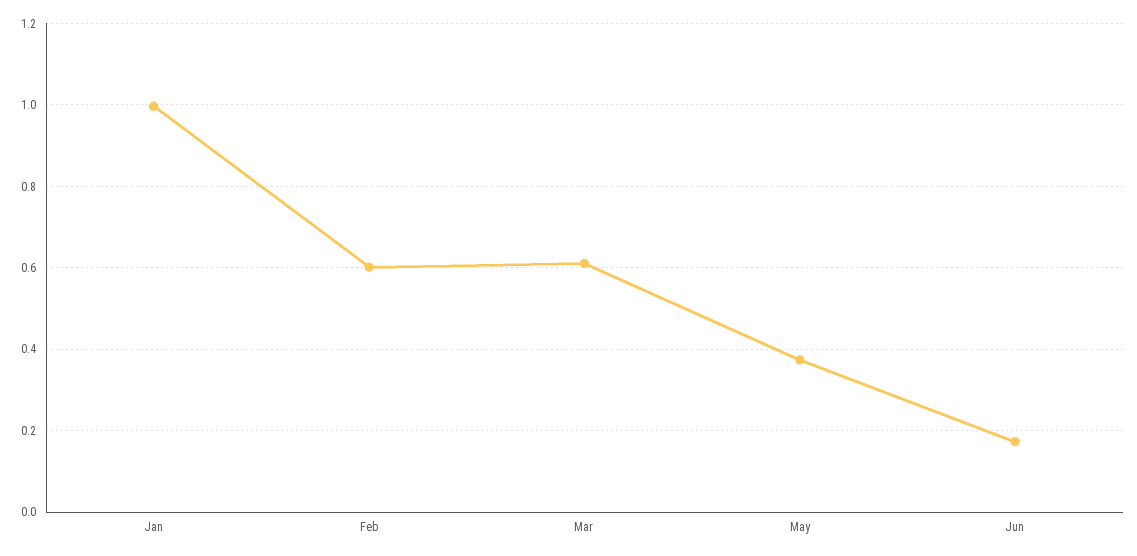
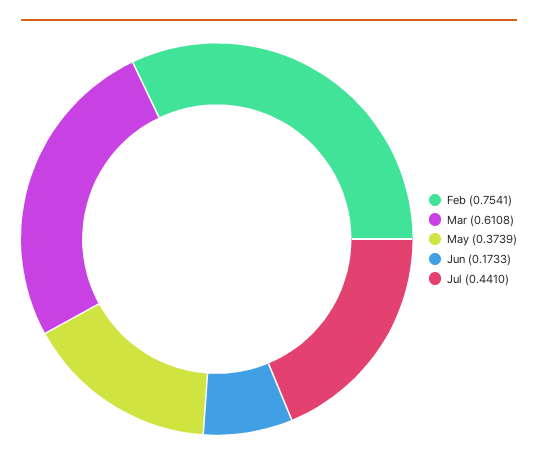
Jan: 1 -> none
Feb: 0.6 -> 0.7541
Jul: none -> 0.441

